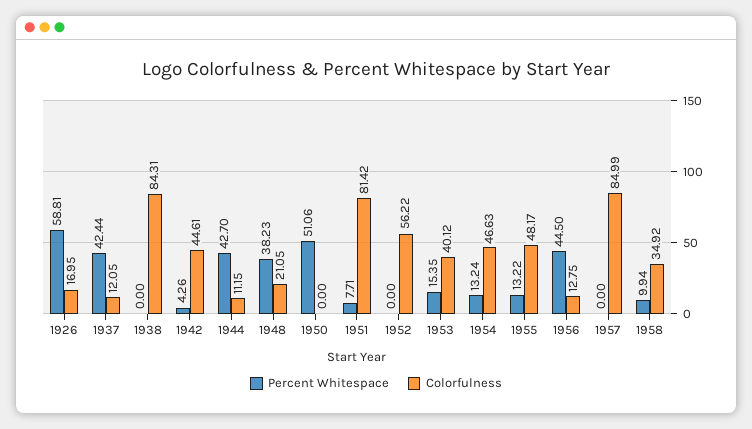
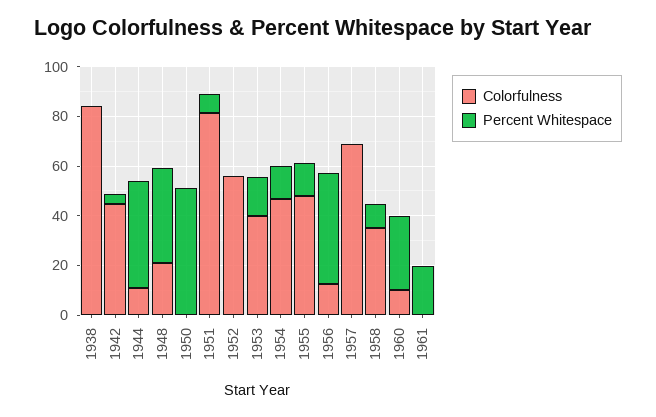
Percent Whitespace, 1926: 58.81 -> none
Colorfulness, 1926: 16.95 -> none
Percent Whitespace, 1937: 42.44 -> none
Colorfulness, 1937: 12.05 -> none
Colorfulness, 1957: 84.99 -> 70
Colorfulness, 1960: none -> 10
Percent Whitespace, 1960: none -> 30
Colorfulness, 1961: none -> 0
Percent Whitespace, 1961: none -> 20

